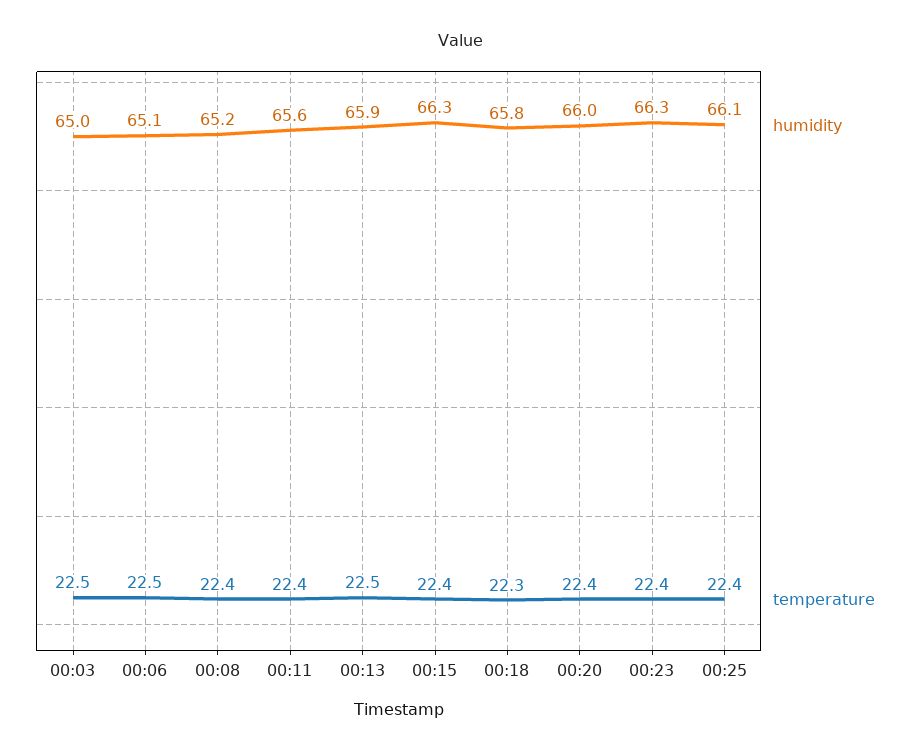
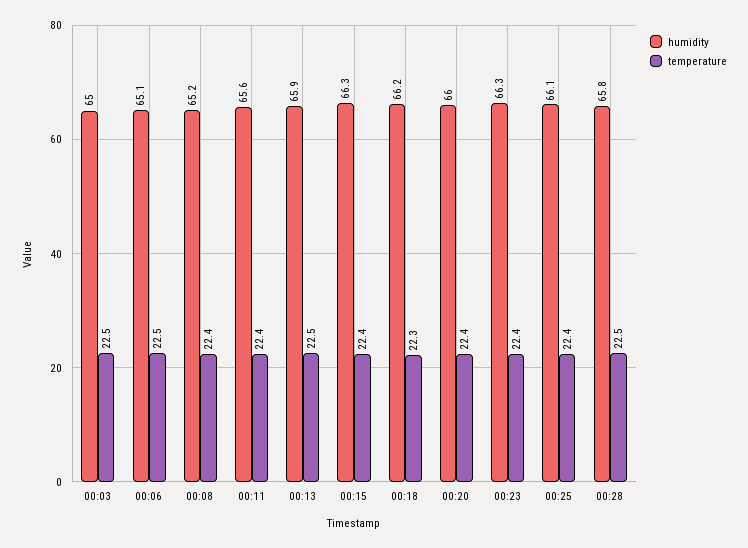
humidity, 00:18: 65.8 -> 66.2
humidity, 00:28: none -> 65.8
temperature, 00:28: none -> 22.5

